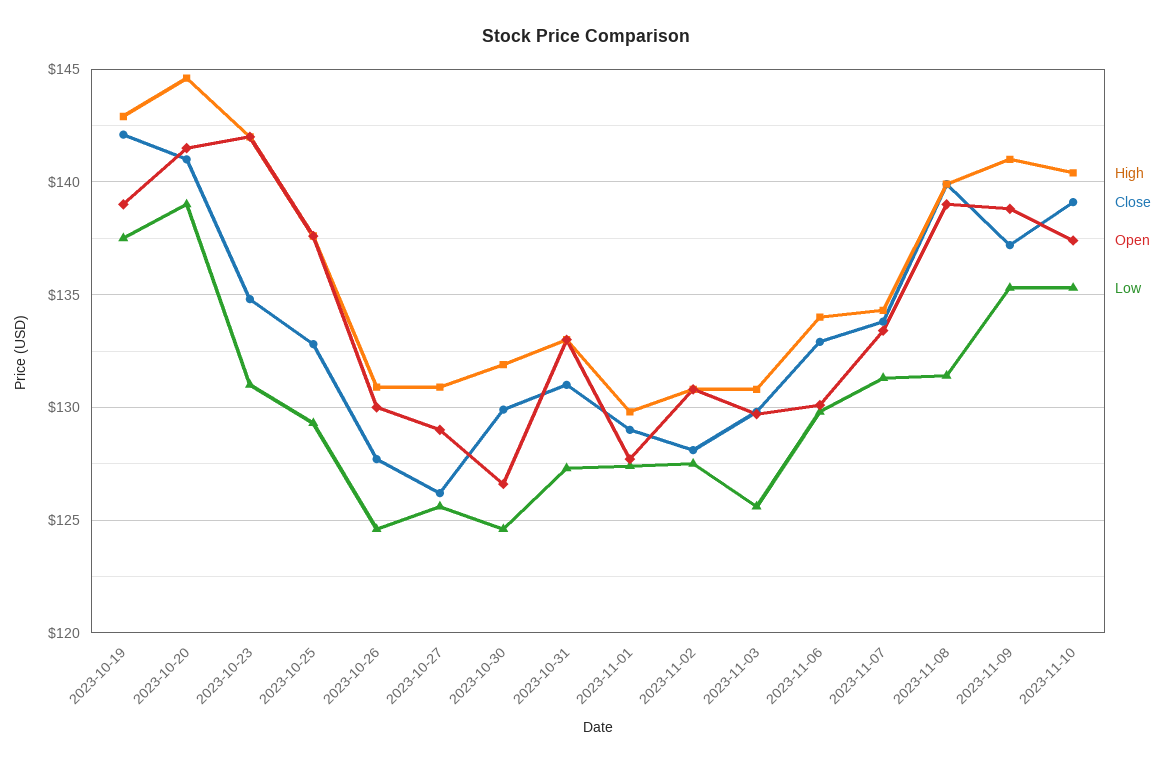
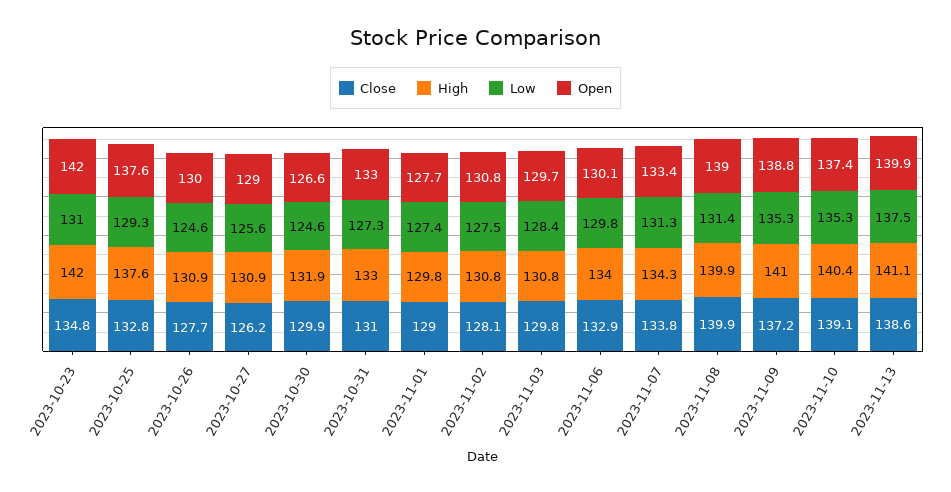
High, 2023-10-19: 143 -> none
Close, 2023-10-19: 142 -> none
Open, 2023-10-19: 139 -> none
Low, 2023-10-19: 137.5 -> none
High, 2023-10-20: 144.5 -> none
Close, 2023-10-20: 141 -> none
Open, 2023-10-20: 141.5 -> none
Low, 2023-10-20: 139 -> none
Low, 2023-11-03: 125.5 -> 128.4
Close, 2023-11-13: none -> 138.6
High, 2023-11-13: none -> 141.1
Low, 2023-11-13: none -> 137.5
Open, 2023-11-13: none -> 139.9

